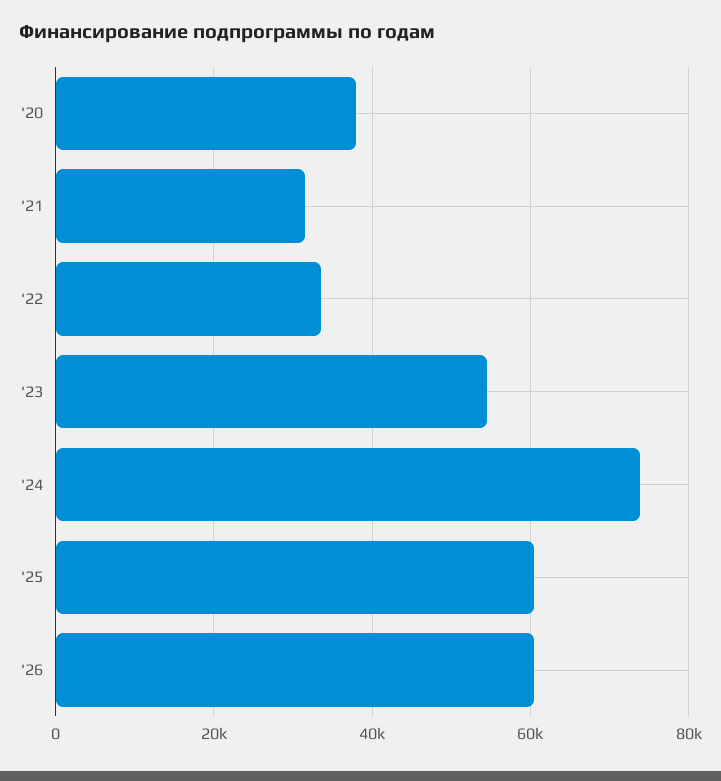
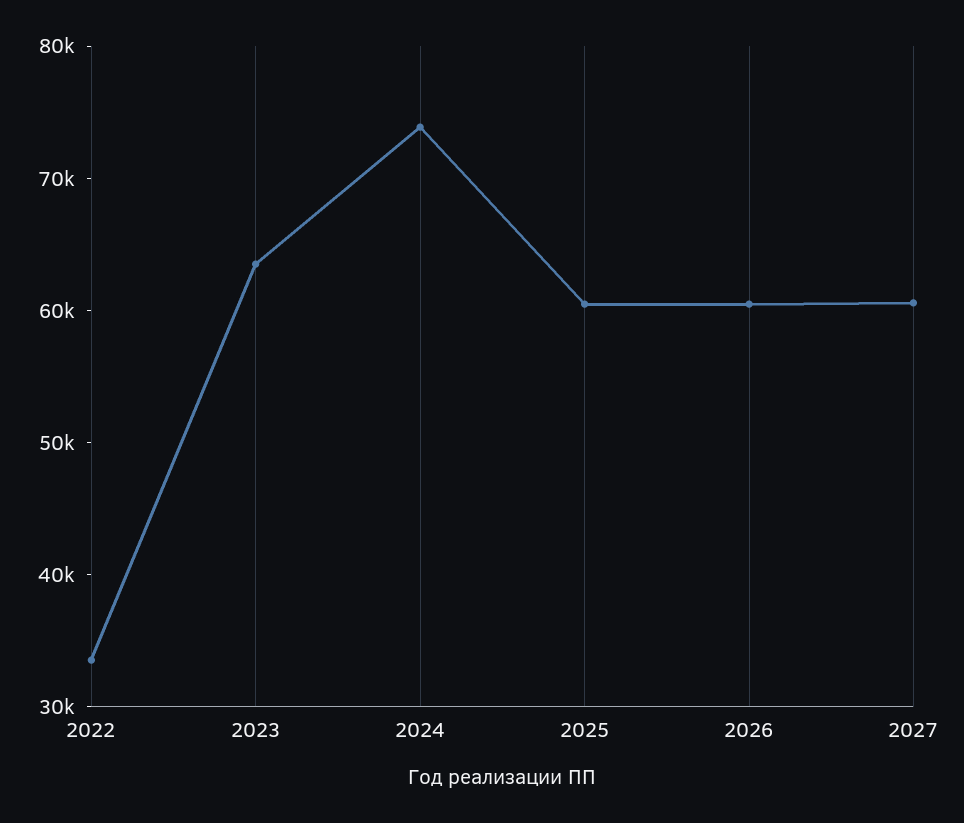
'20: 38000 -> none
'21: 32000 -> none
'23: 54000 -> 64000
2027: none -> 60000

